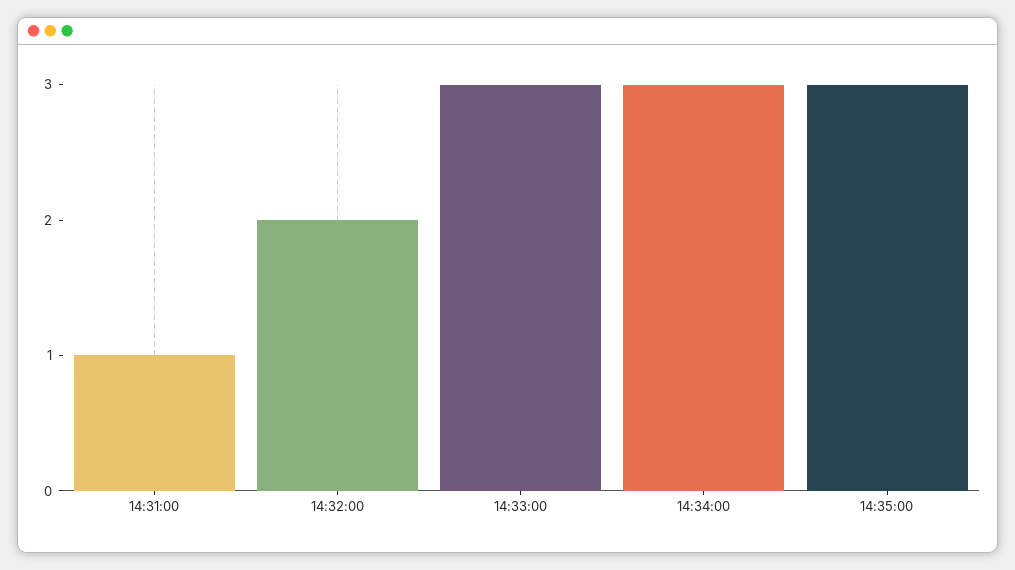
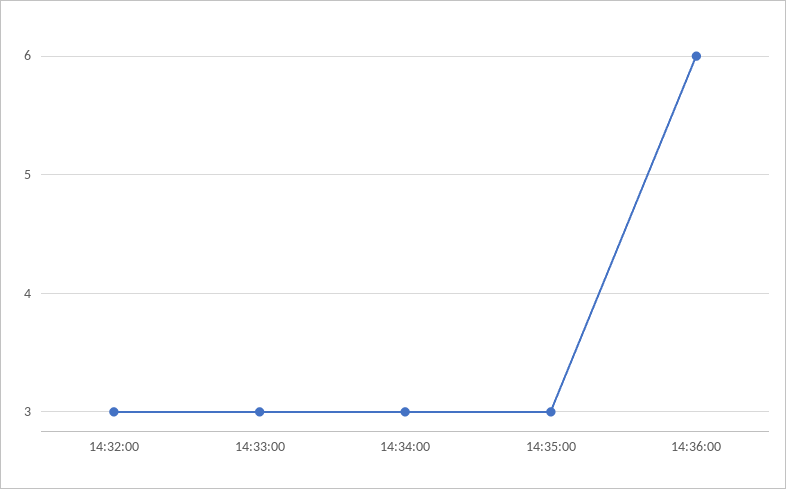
14:31:00: 1 -> none
14:32:00: 2 -> 3
14:36:00: none -> 6

